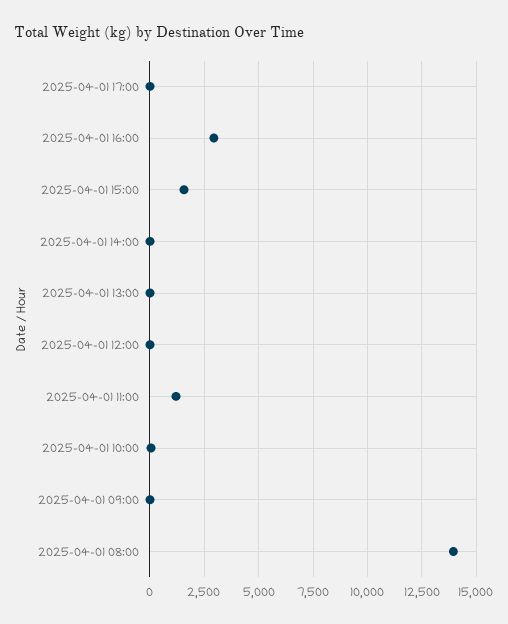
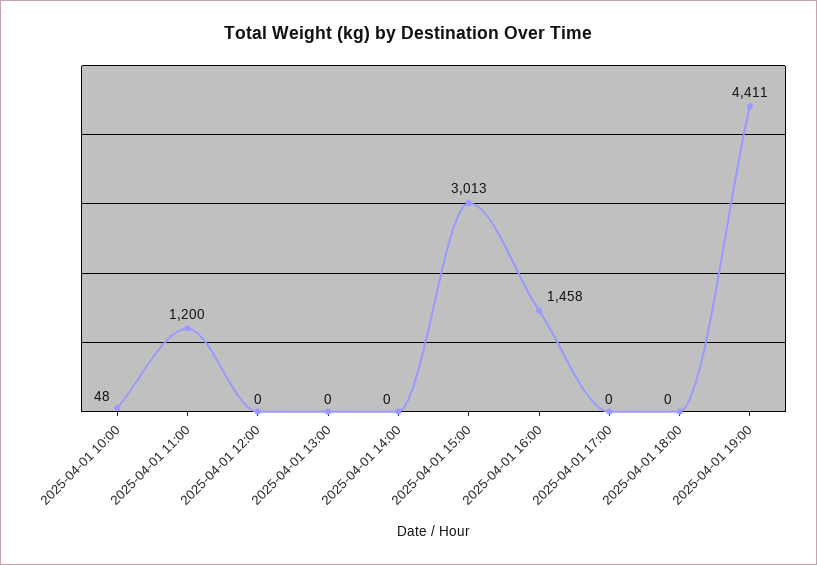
2025-04-01 16:00: 3000 -> 1458
2025-04-01 15:00: 1500 -> 3013
2025-04-01 09:00: 0 -> none
2025-04-01 08:00: 14000 -> none
2025-04-01 18:00: none -> 0
2025-04-01 19:00: none -> 4411

